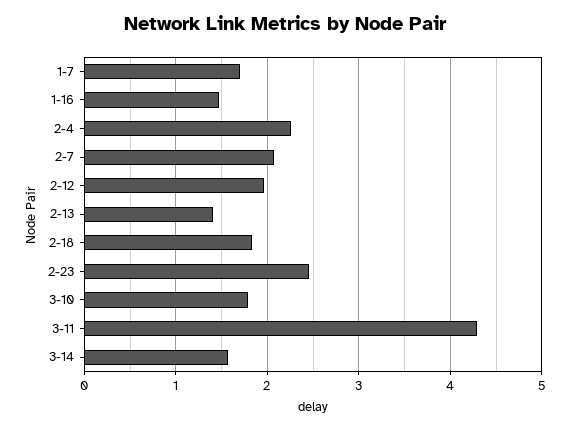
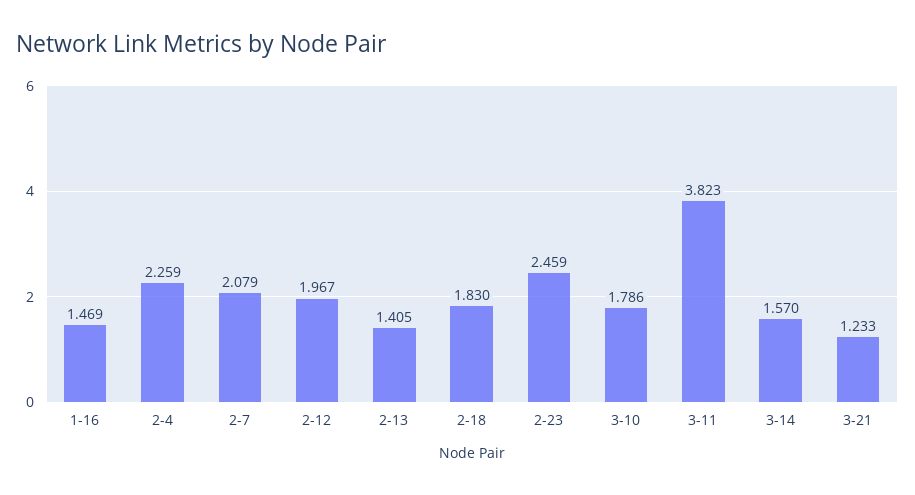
1-7: 1.7 -> none
3-11: 4.3 -> 3.823
3-21: none -> 1.233

